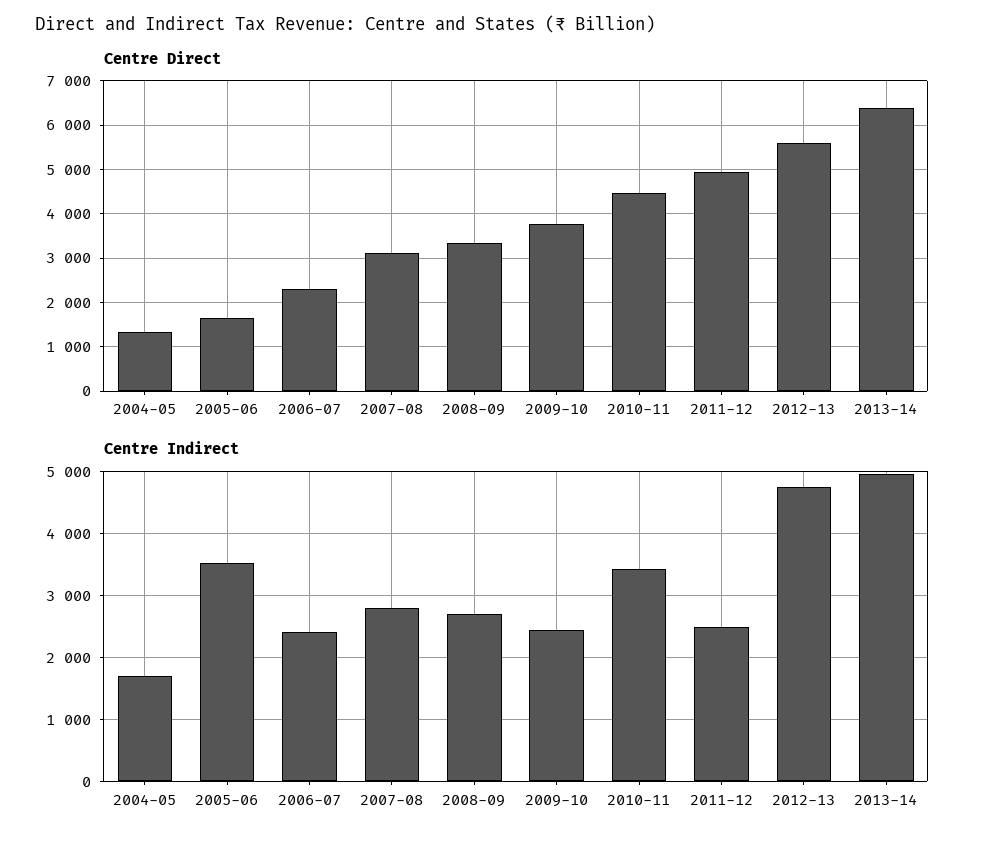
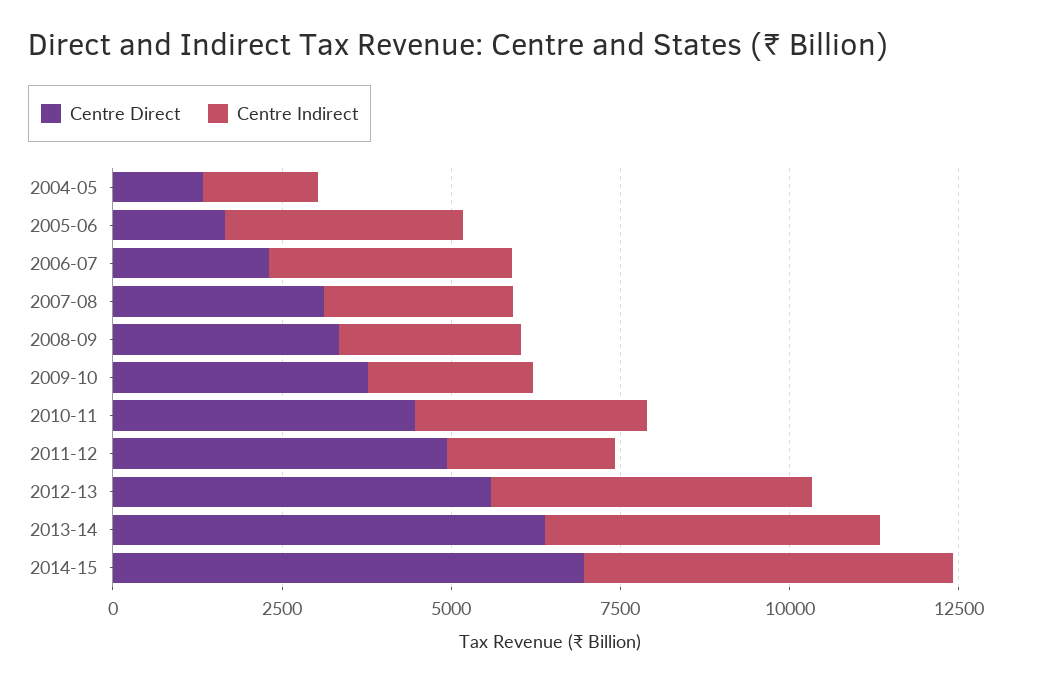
Centre Indirect, 2006-07: 2400 -> 3500
Centre Direct, 2014-15: none -> 7000
Centre Indirect, 2014-15: none -> 5500

